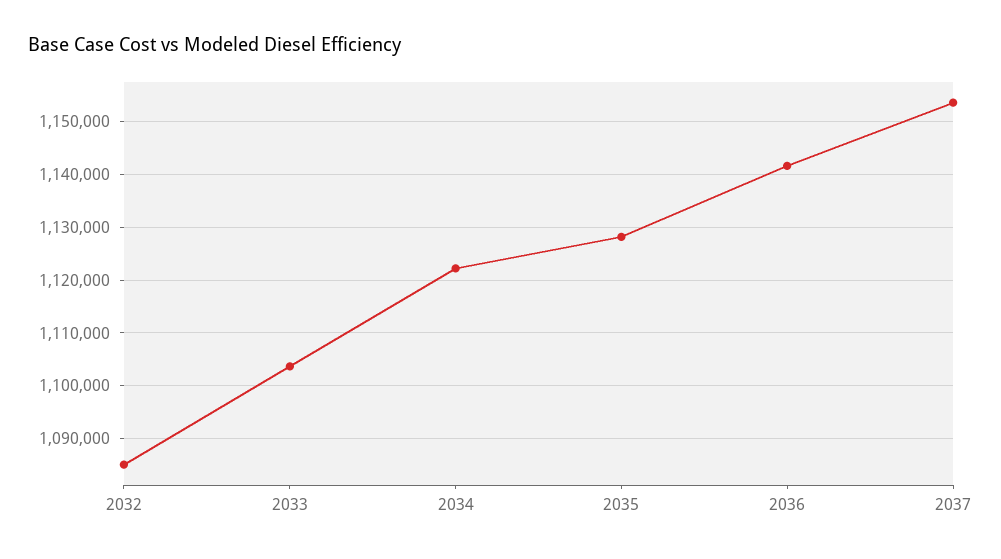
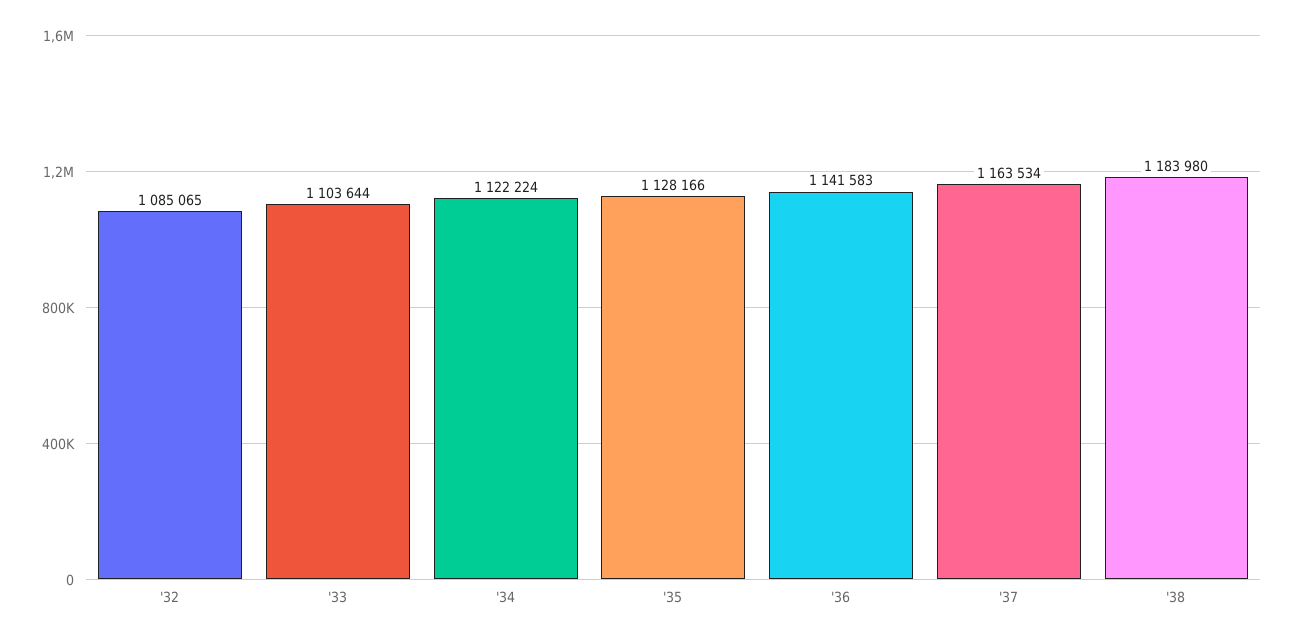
2037: 1154000 -> 1163534
'38: none -> 1183980

